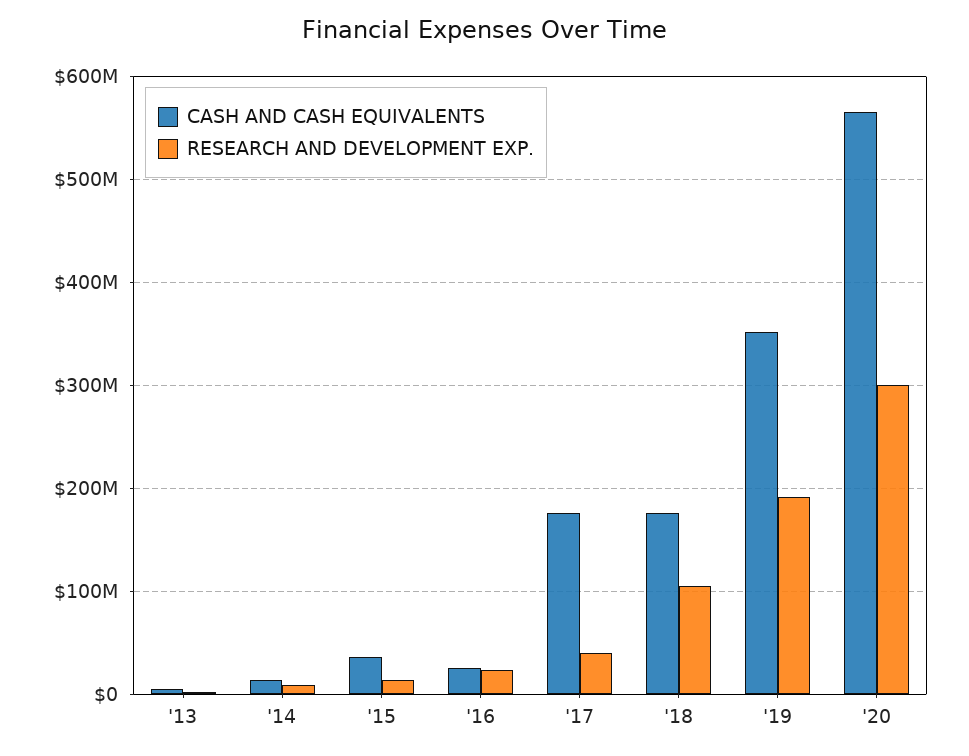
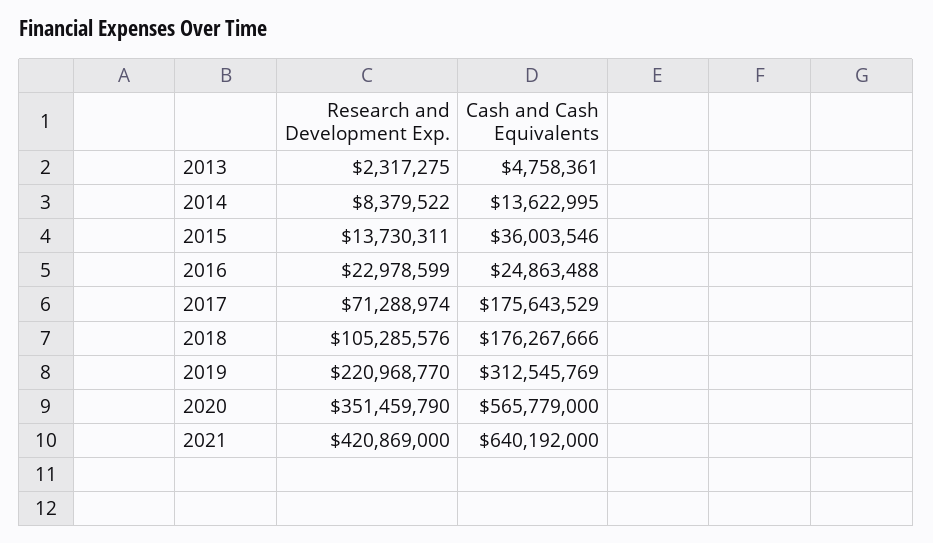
RESEARCH AND DEVELOPMENT EXP., '17: 40000000 -> 71288974
CASH AND CASH EQUIVALENTS, '19: 350000000 -> 312545769
RESEARCH AND DEVELOPMENT EXP., '19: 190000000 -> 220968770
RESEARCH AND DEVELOPMENT EXP., '20: 300000000 -> 351459790
RESEARCH AND DEVELOPMENT EXP., 2021: none -> 420869000
CASH AND CASH EQUIVALENTS, 2021: none -> 640192000

